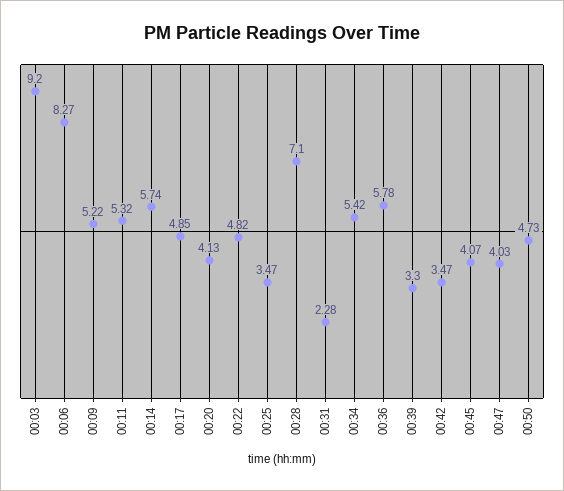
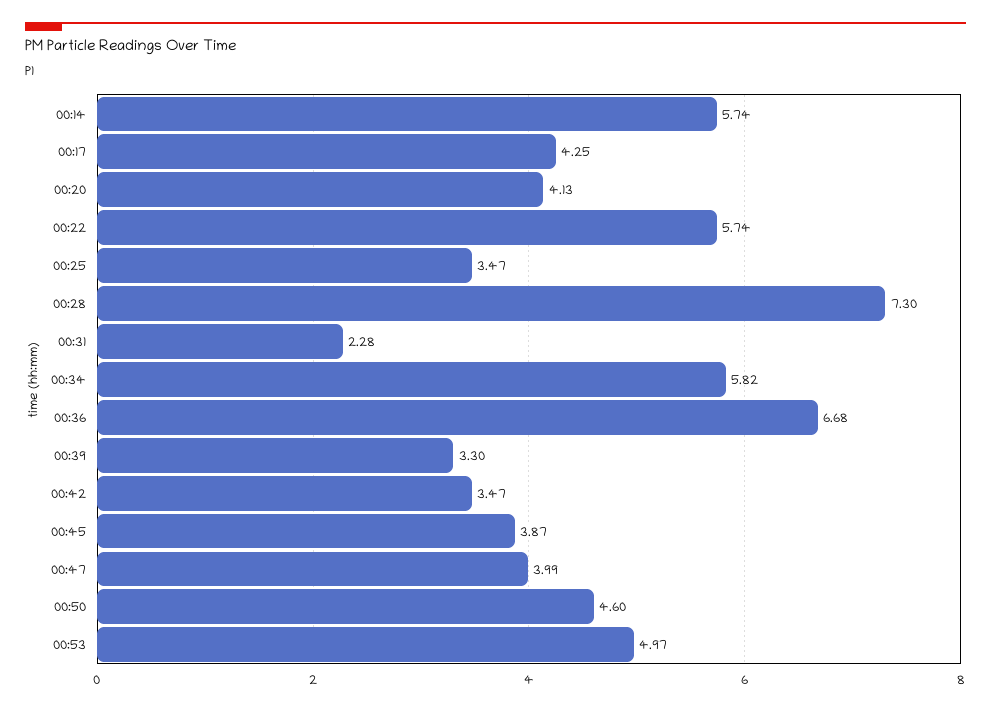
00:03: 9.2 -> none
00:06: 8.27 -> none
00:09: 5.22 -> none
00:11: 5.32 -> none
00:17: 4.85 -> 4.25
00:22: 4.82 -> 5.74
00:28: 7.1 -> 7.3
00:34: 5.42 -> 5.82
00:36: 5.78 -> 6.68
00:45: 4.07 -> 3.87
00:47: 4.03 -> 3.99
00:50: 4.73 -> 4.6
00:53: none -> 4.97

